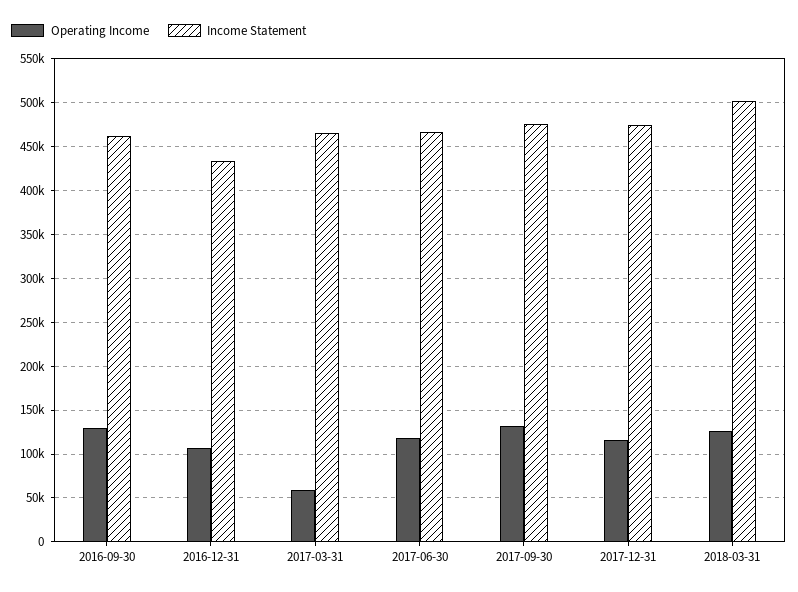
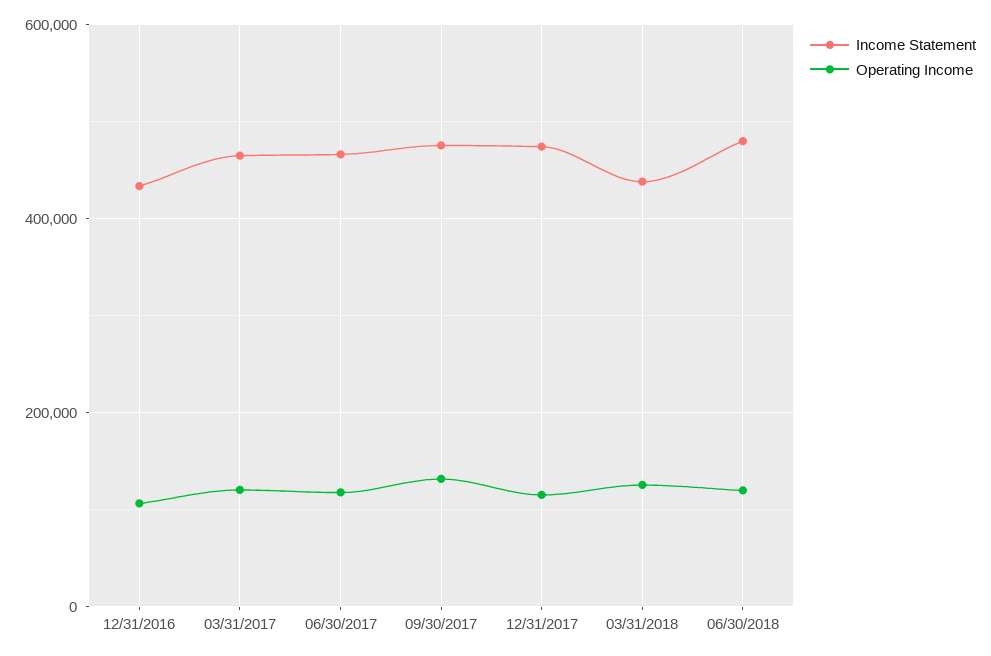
Operating Income, 2016-09-30: 130000 -> none
Income Statement, 2016-09-30: 460000 -> none
Operating Income, 2017-03-31: 60000 -> 120000
Income Statement, 2018-03-31: 500000 -> 440000
Income Statement, 06/30/2018: none -> 480000
Operating Income, 06/30/2018: none -> 120000

